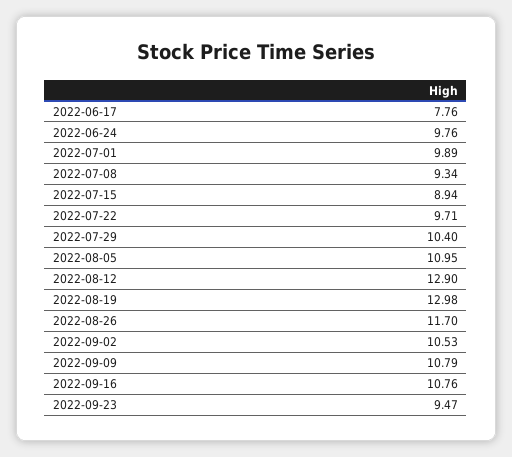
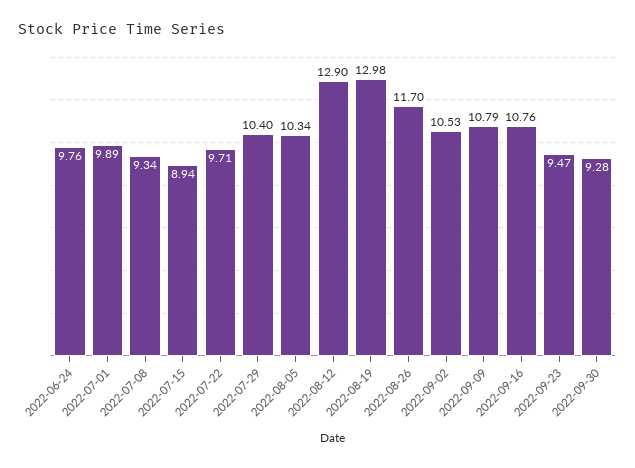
2022-06-17: 7.76 -> none
2022-08-05: 10.95 -> 10.34
2022-09-30: none -> 9.28

